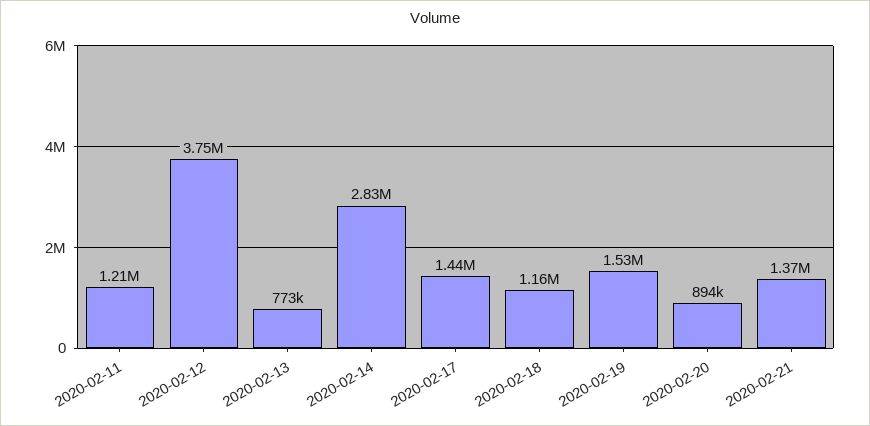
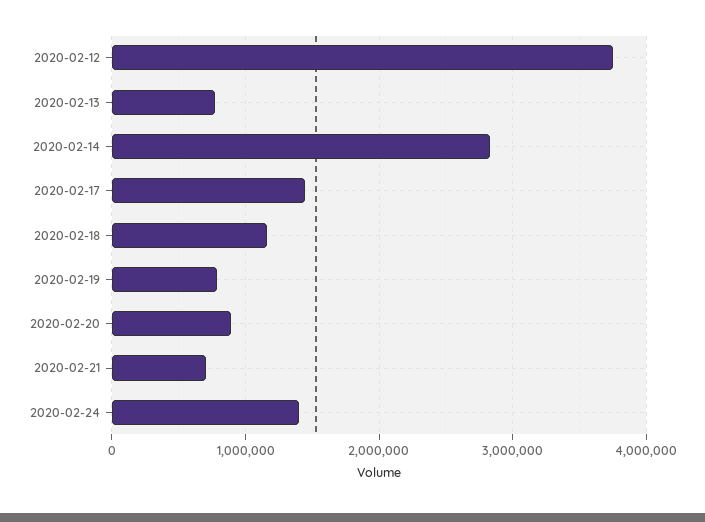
2020-02-11: 1210000 -> none
2020-02-19: 1530000 -> 800000
2020-02-21: 1370000 -> 700000
2020-02-24: none -> 1400000

